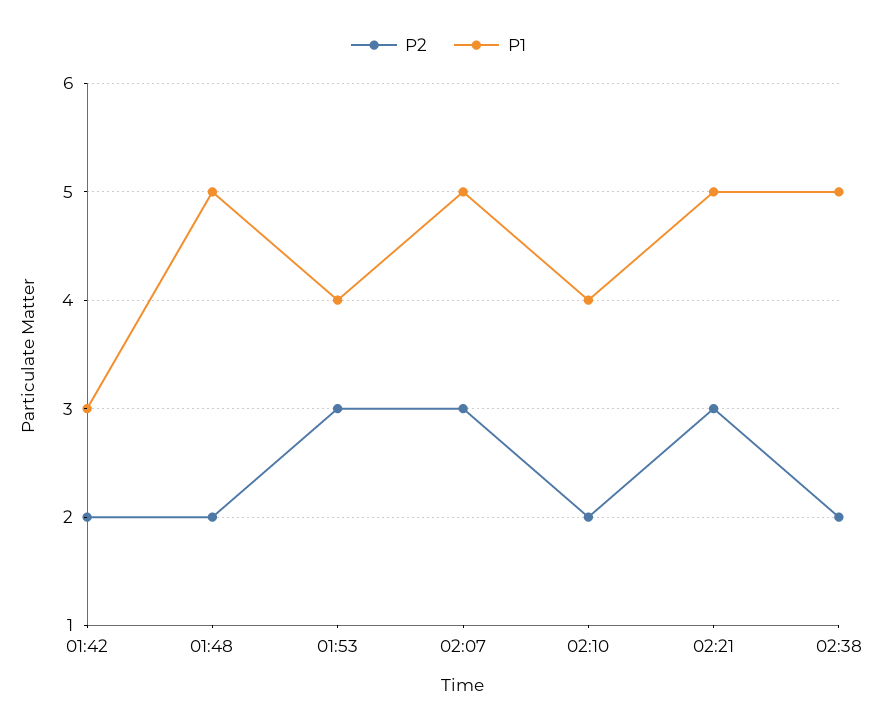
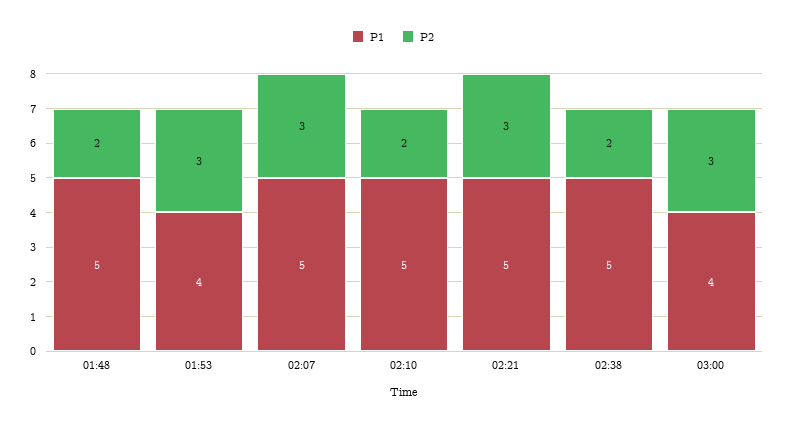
P2, 01:42: 2 -> none
P1, 01:42: 3 -> none
P1, 02:10: 4 -> 5
P1, 03:00: none -> 4
P2, 03:00: none -> 3

